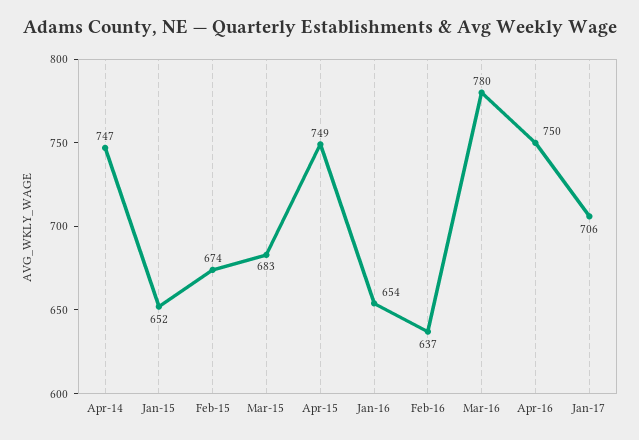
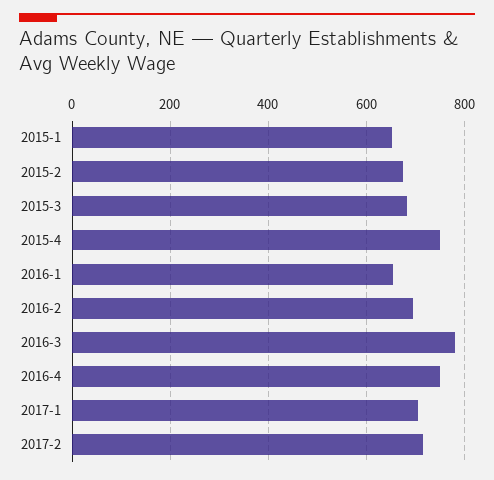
Apr-14: 747 -> none
Feb-16: 637 -> 700
2017-2: none -> 720

